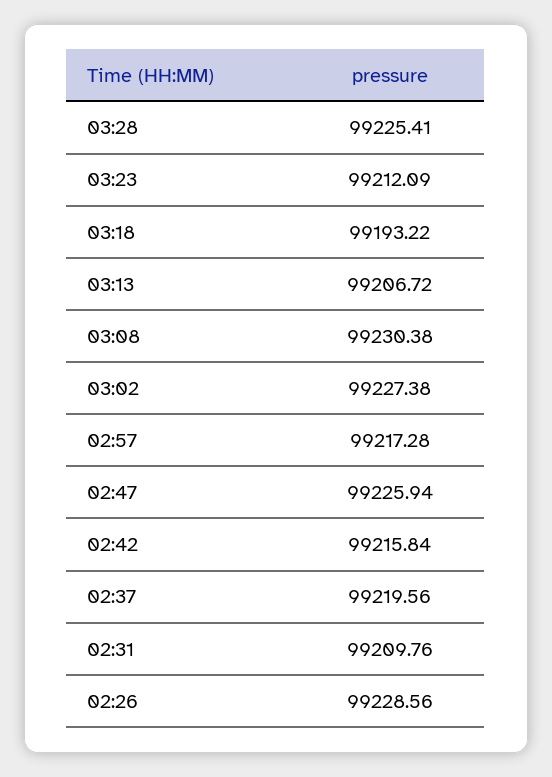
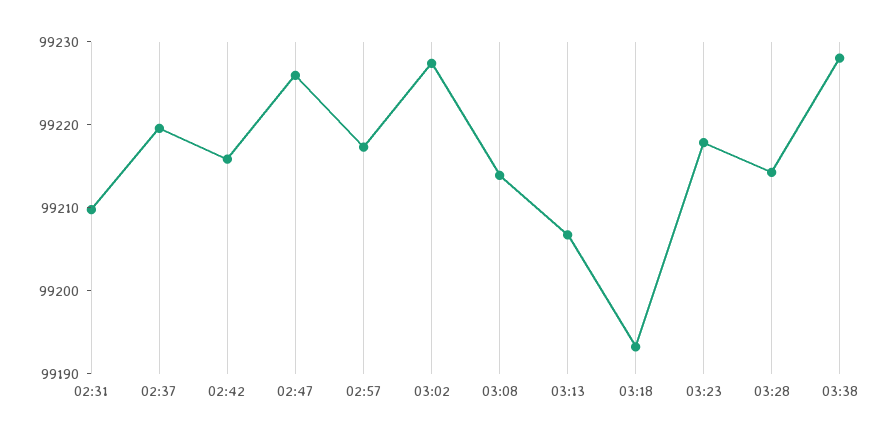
03:28: 99225.41 -> 99214
03:23: 99212.09 -> 99218
03:08: 99230.38 -> 99214
02:26: 99228.56 -> none
03:38: none -> 99228

